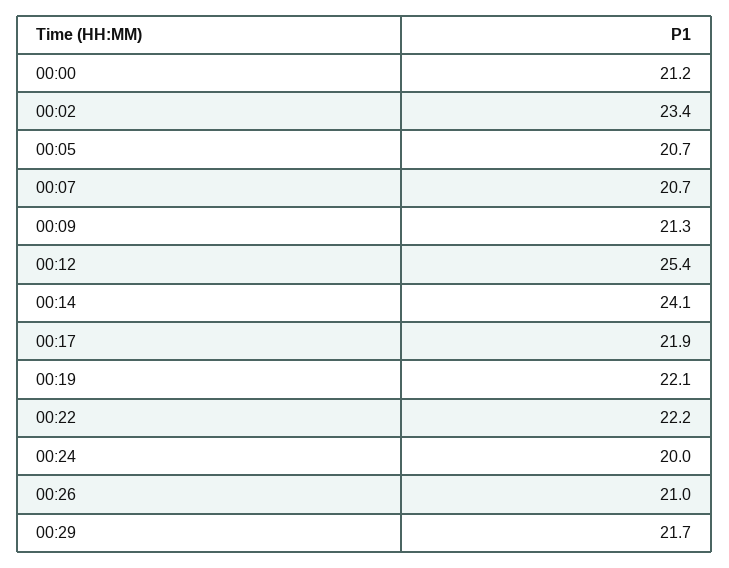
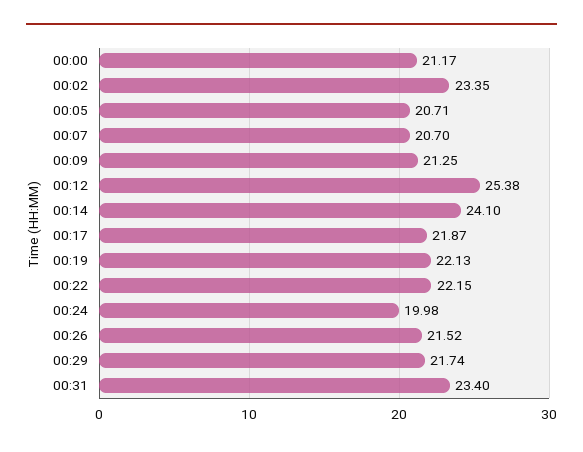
00:26: 21 -> 21.52
00:31: none -> 23.4

